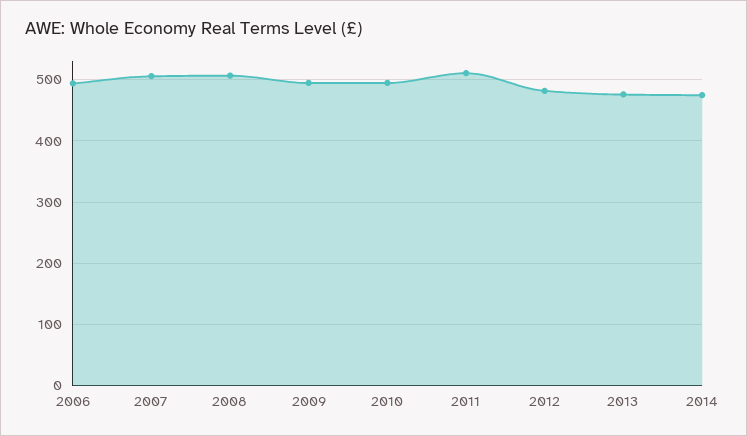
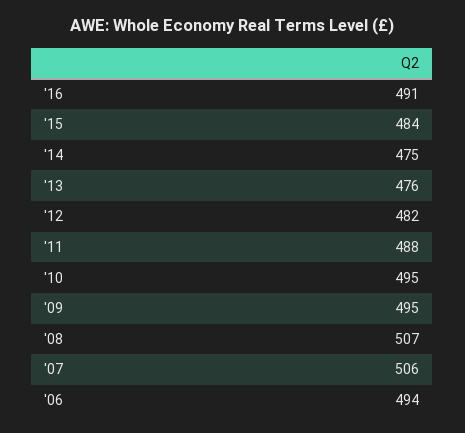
2011: 510 -> 488
'16: none -> 491
'15: none -> 484

